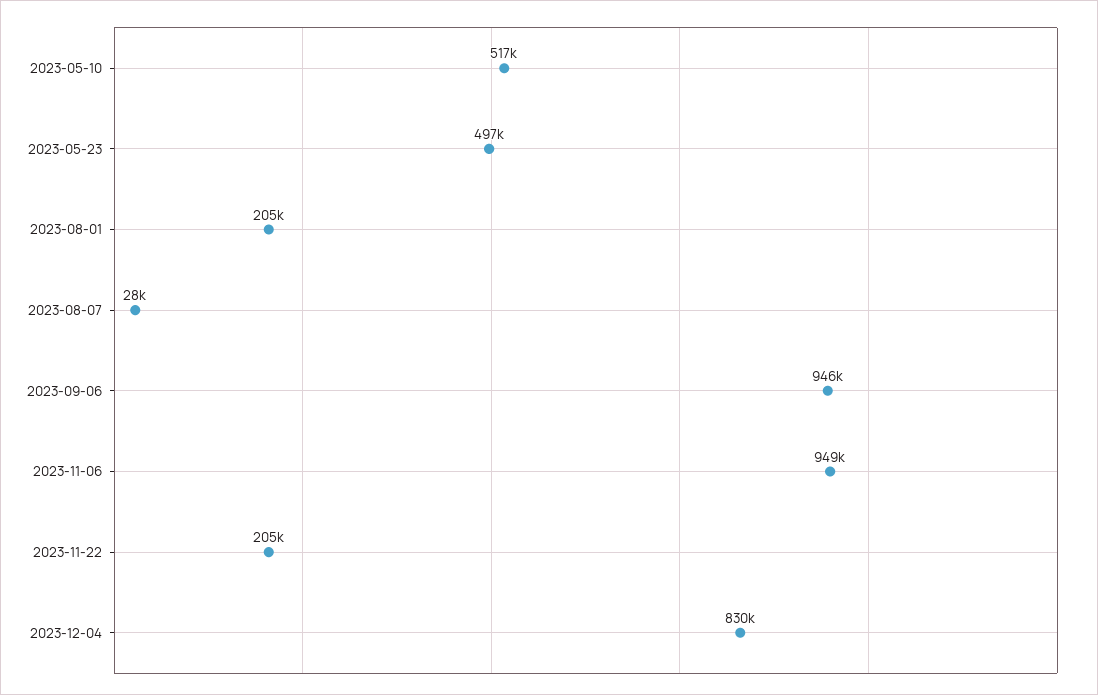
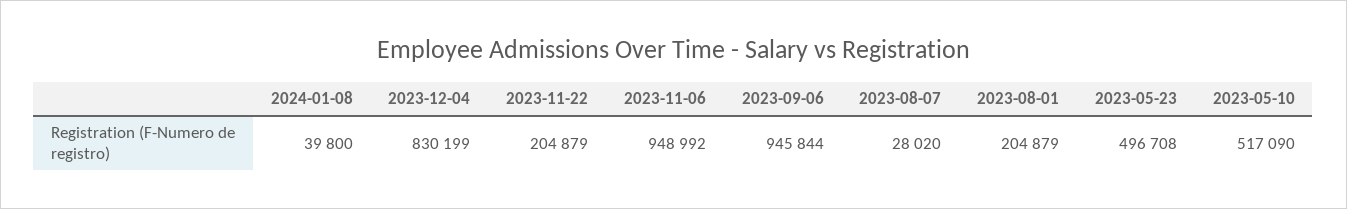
2024-01-08: none -> 39800

